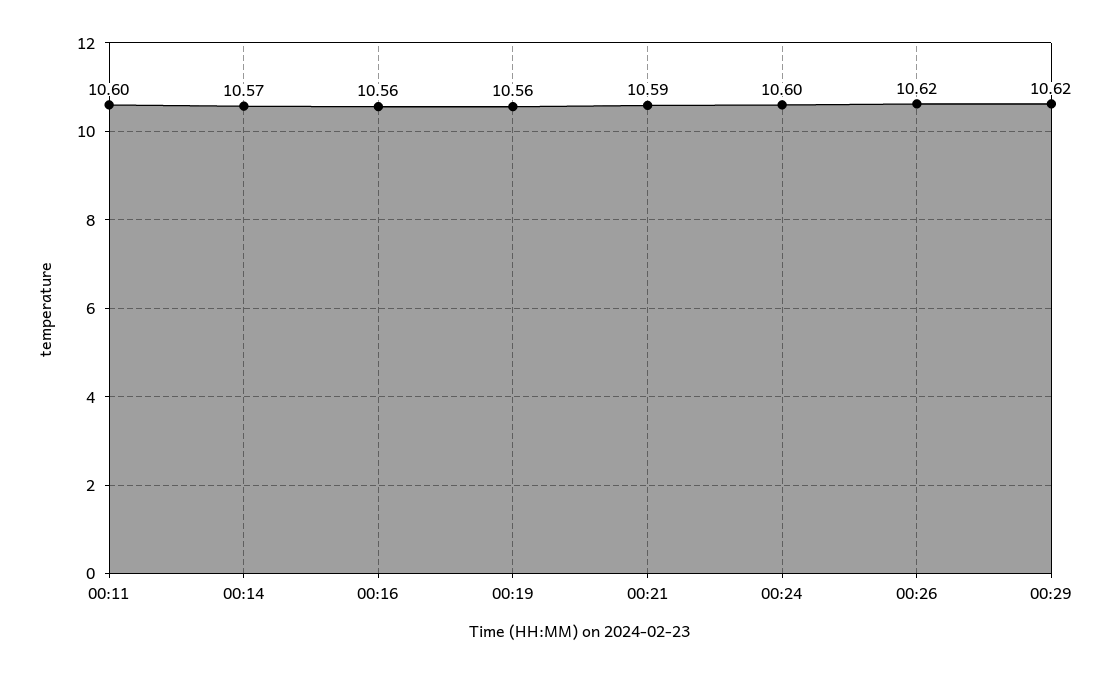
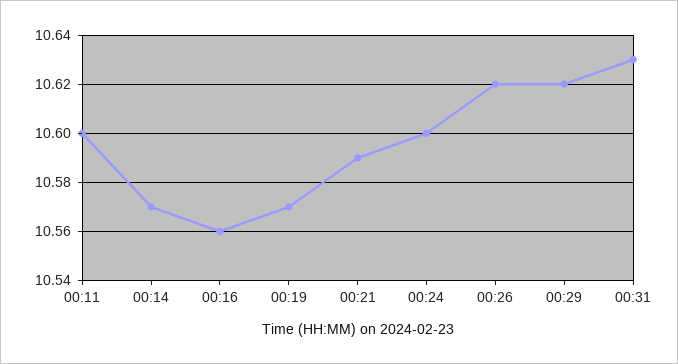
00:19: 10.56 -> 10.57
00:31: none -> 10.63

